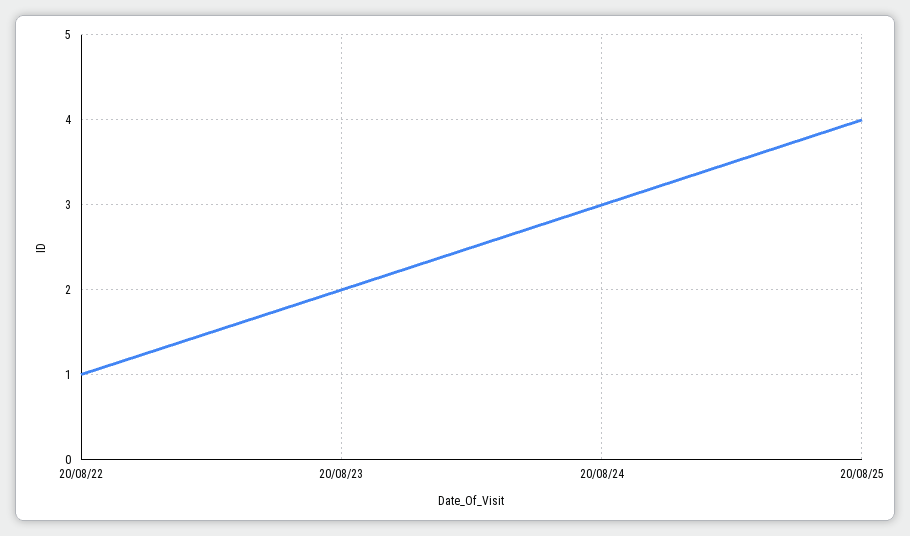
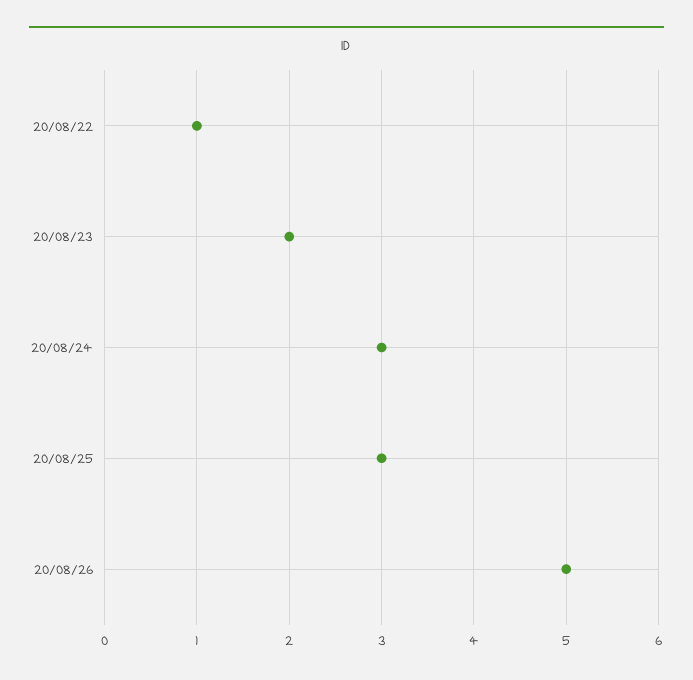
20/08/25: 4 -> 3
20/08/26: none -> 5

